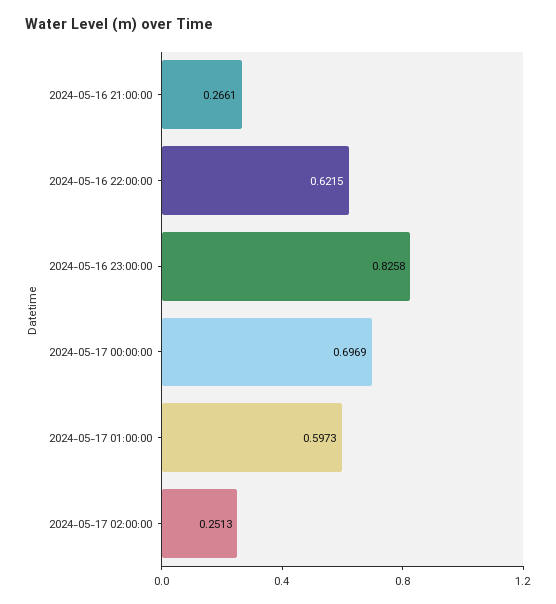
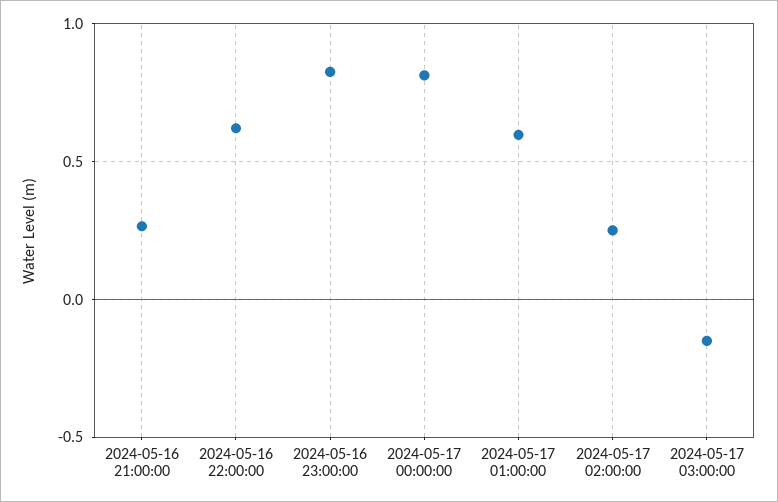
2024-05-17 00:00:00: 0.6969 -> 0.8
2024-05-17 03:00:00: none -> -0.15

